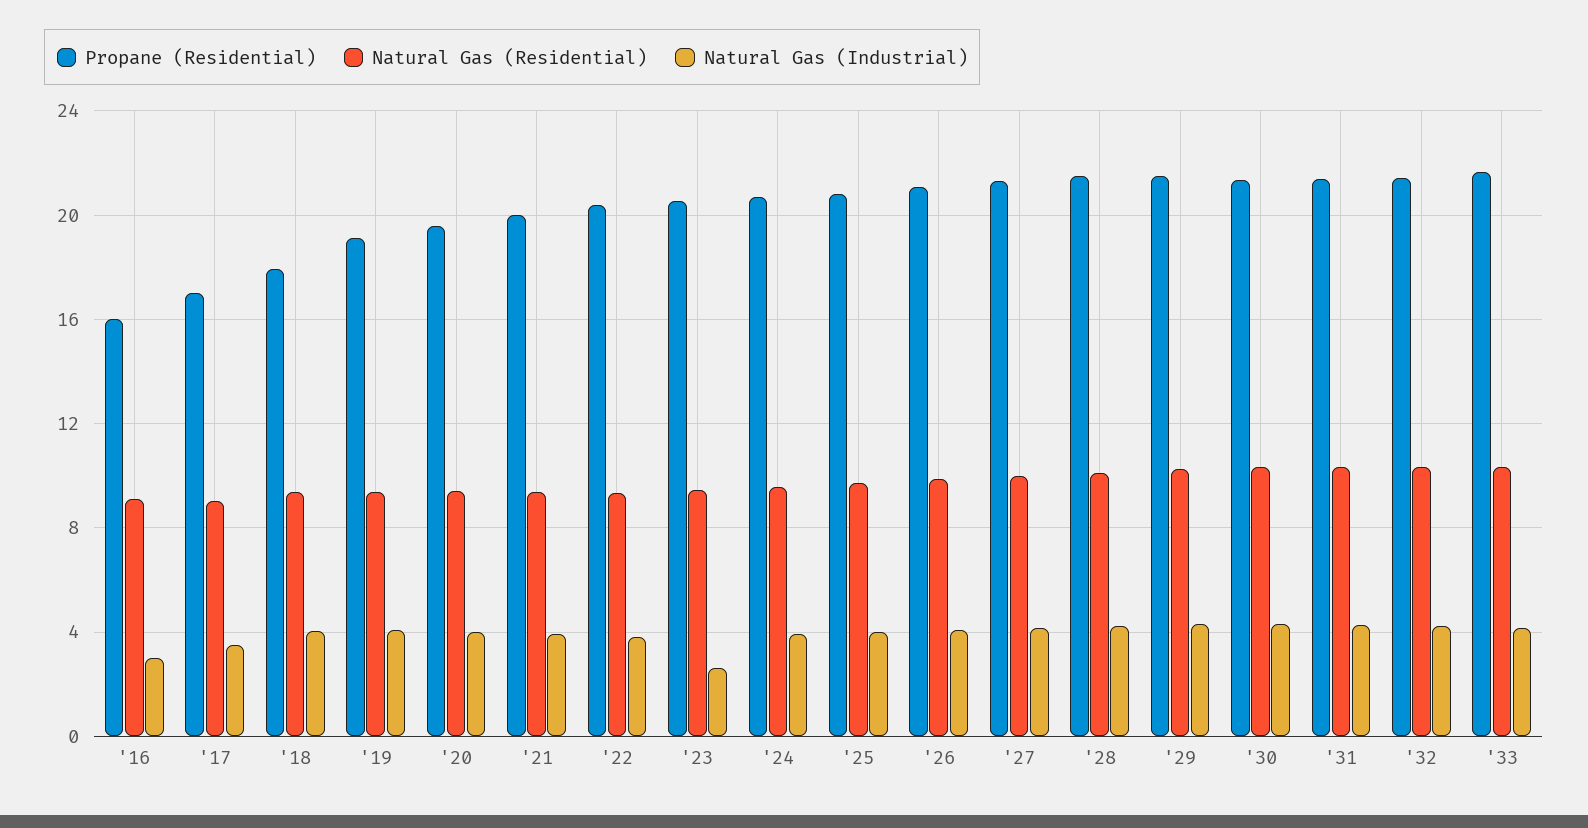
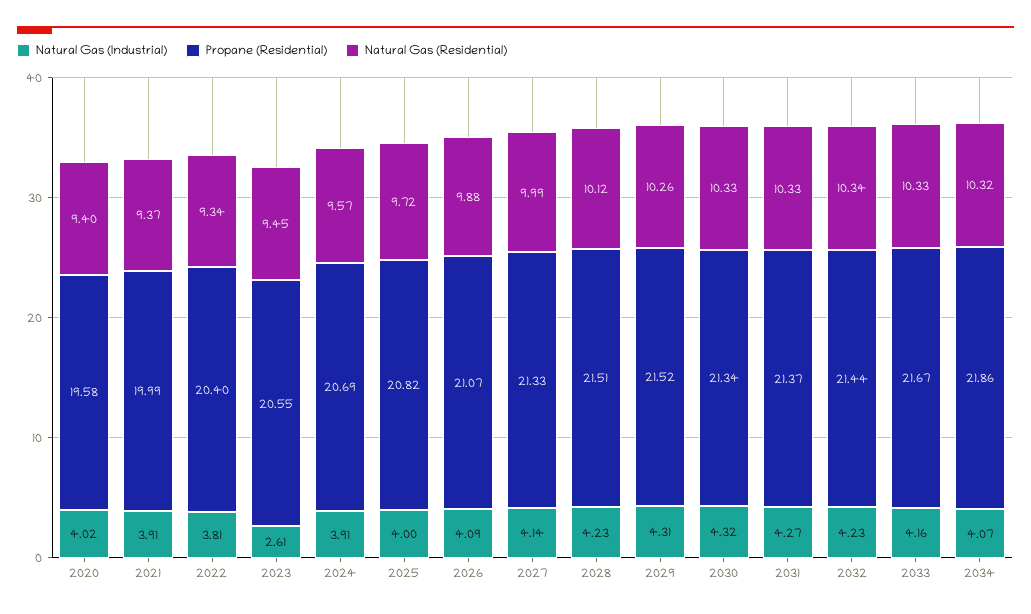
Propane (Residential), '16: 16 -> none
Natural Gas (Residential), '16: 9 -> none
Natural Gas (Industrial), '16: 3 -> none
Propane (Residential), '17: 17 -> none
Natural Gas (Residential), '17: 9 -> none
Natural Gas (Industrial), '17: 3.5 -> none
Propane (Residential), '18: 18 -> none
Natural Gas (Residential), '18: 9.5 -> none
Natural Gas (Industrial), '18: 4 -> none
Propane (Residential), '19: 19 -> none
Natural Gas (Residential), '19: 9.5 -> none
Natural Gas (Industrial), '19: 4 -> none
Natural Gas (Industrial), 2034: none -> 4.07
Propane (Residential), 2034: none -> 21.86
Natural Gas (Residential), 2034: none -> 10.32

